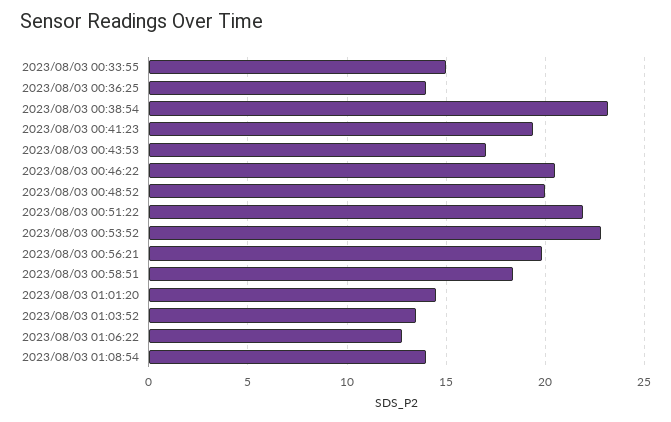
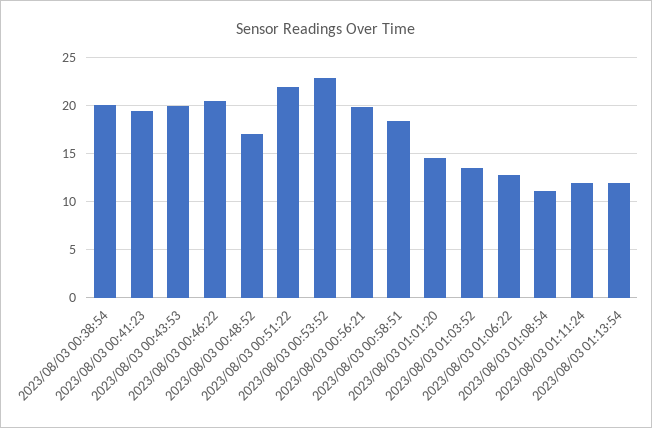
2023/08/03 00:33:55: 15 -> none
2023/08/03 00:36:25: 14 -> none
2023/08/03 00:38:54: 23 -> 20
2023/08/03 00:43:53: 17 -> 20
2023/08/03 00:48:52: 20 -> 17
2023/08/03 01:08:54: 14 -> 11
2023/08/03 01:11:24: none -> 12
2023/08/03 01:13:54: none -> 12

